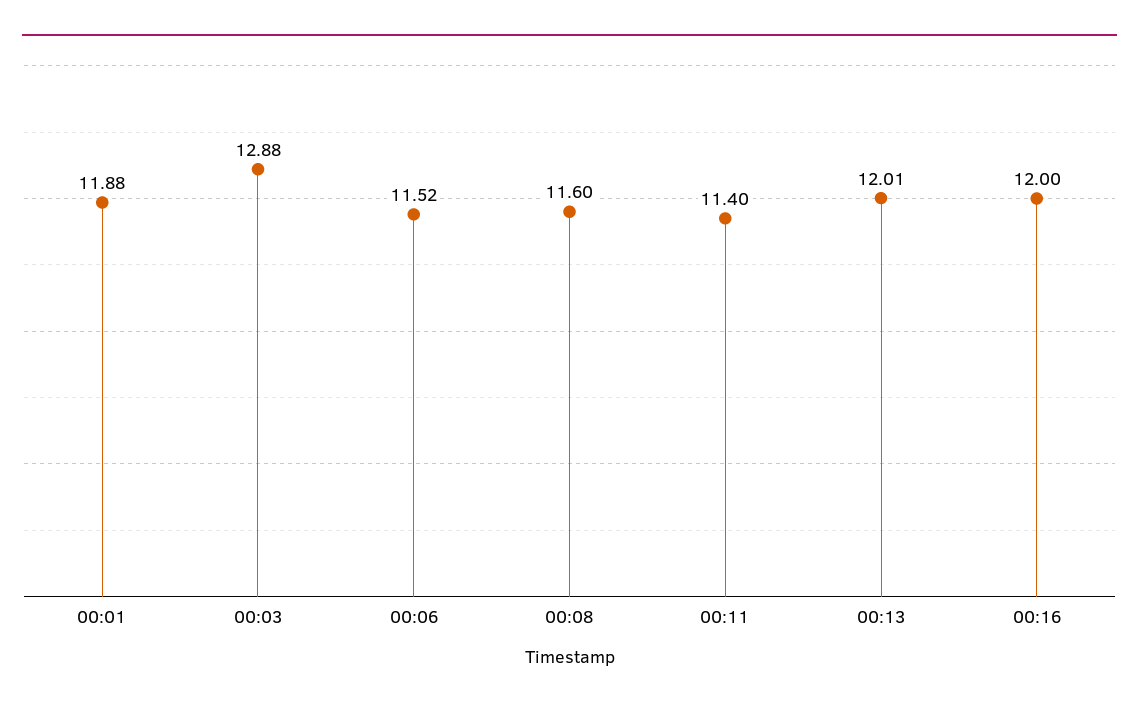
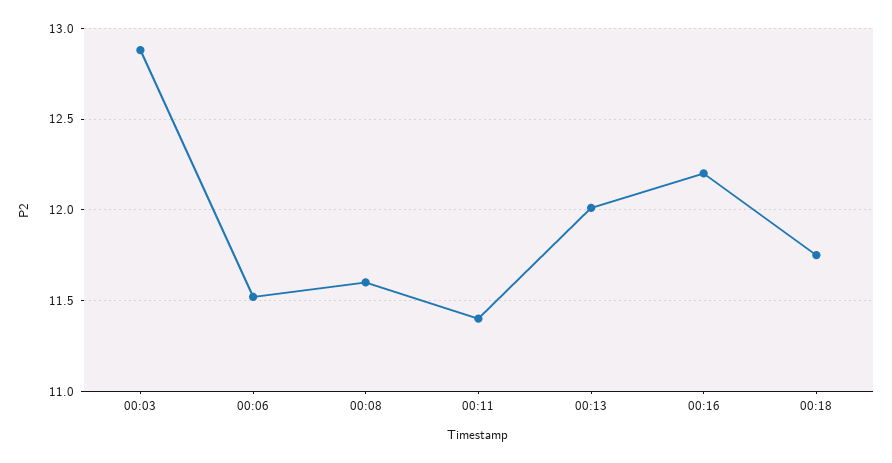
00:01: 11.88 -> none
00:16: 12 -> 12.2
00:18: none -> 11.75

